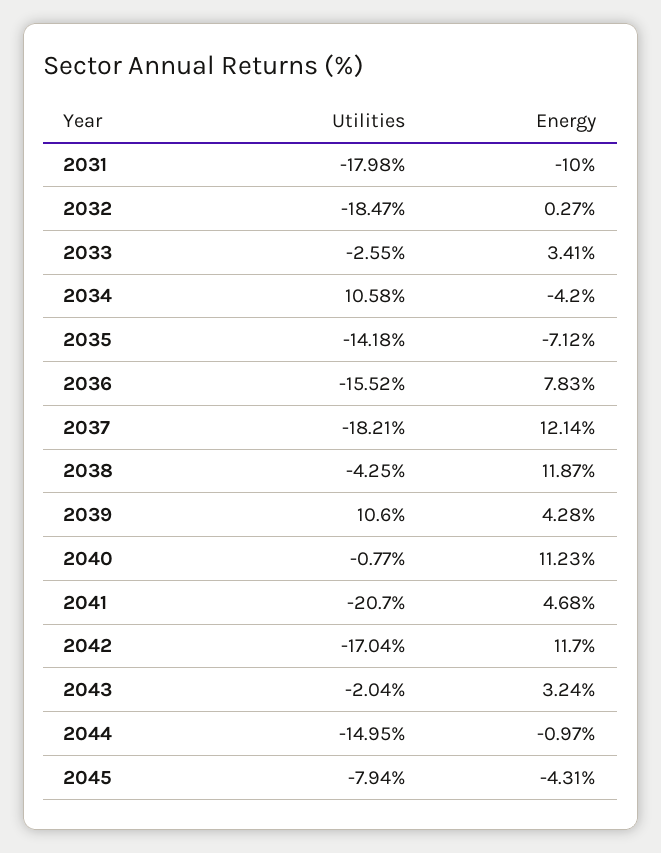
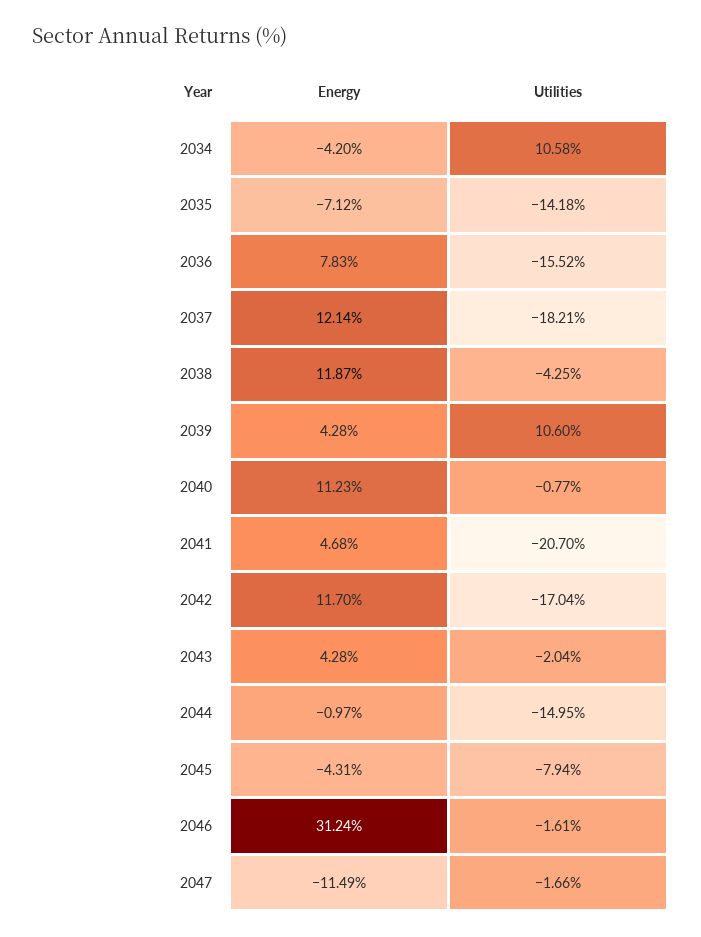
Utilities, 2031: -17.98 -> none
Energy, 2031: -10 -> none
Utilities, 2032: -18.47 -> none
Energy, 2032: 0.27 -> none
Utilities, 2033: -2.55 -> none
Energy, 2033: 3.41 -> none
Energy, 2043: 3.24 -> 4.28
Energy, 2046: none -> 31.24
Utilities, 2046: none -> -1.61
Energy, 2047: none -> -11.49
Utilities, 2047: none -> -1.66

